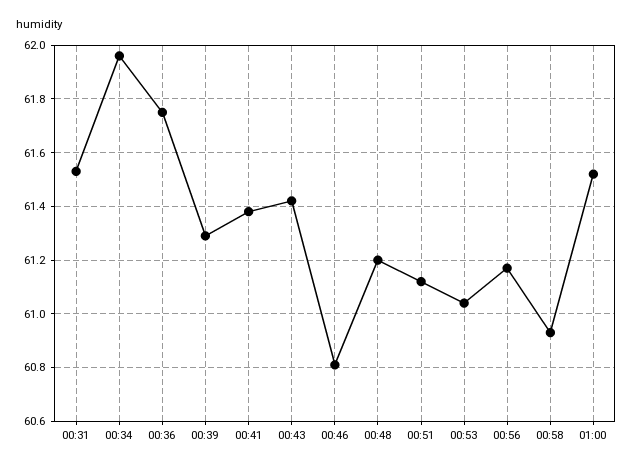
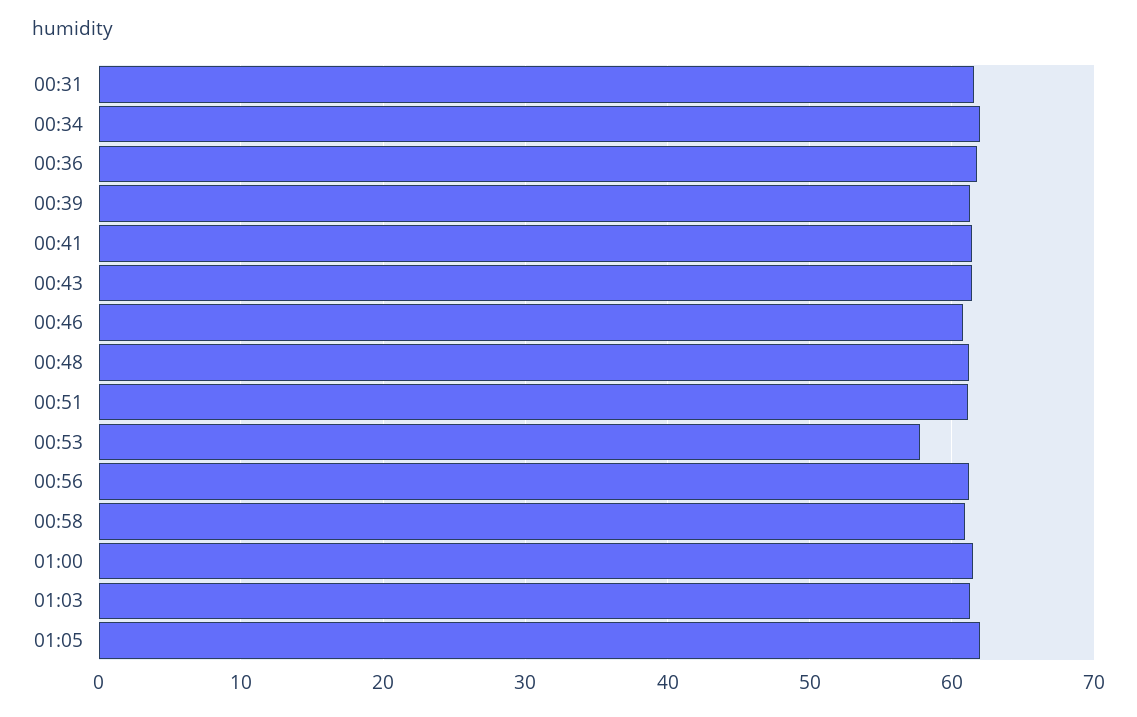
00:53: 61.05 -> 58
01:03: none -> 61
01:05: none -> 62

